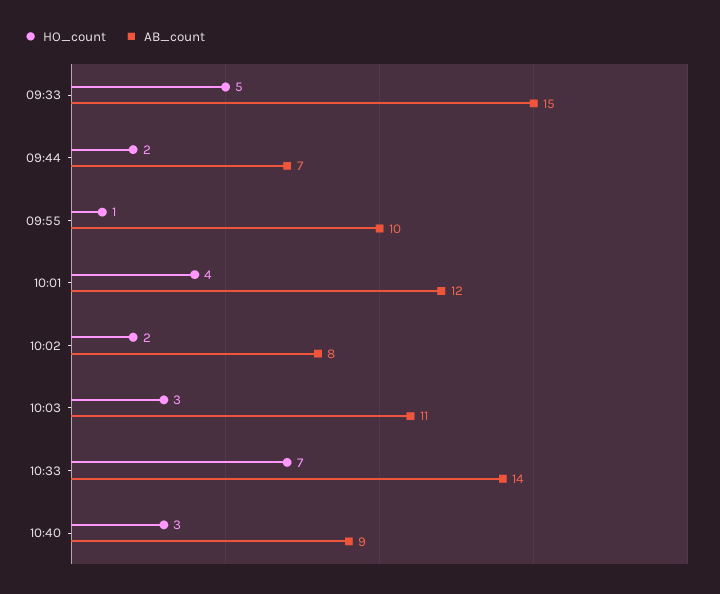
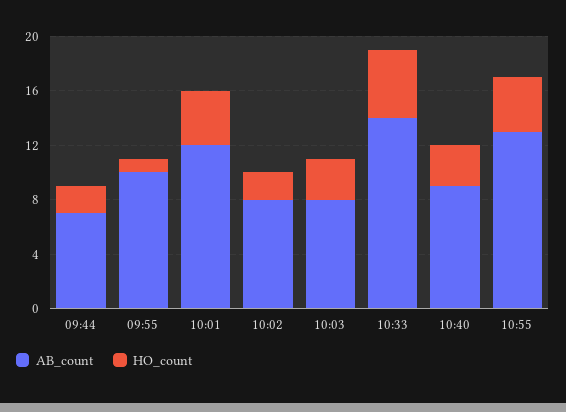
HO_count, 09:33: 5 -> none
AB_count, 09:33: 15 -> none
AB_count, 10:03: 11 -> 8
HO_count, 10:33: 7 -> 5
AB_count, 10:55: none -> 13
HO_count, 10:55: none -> 4

